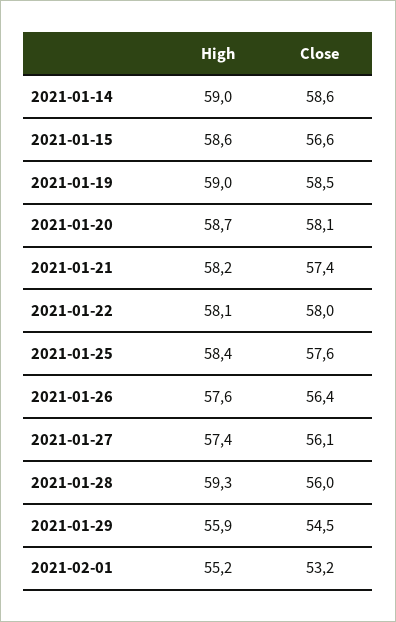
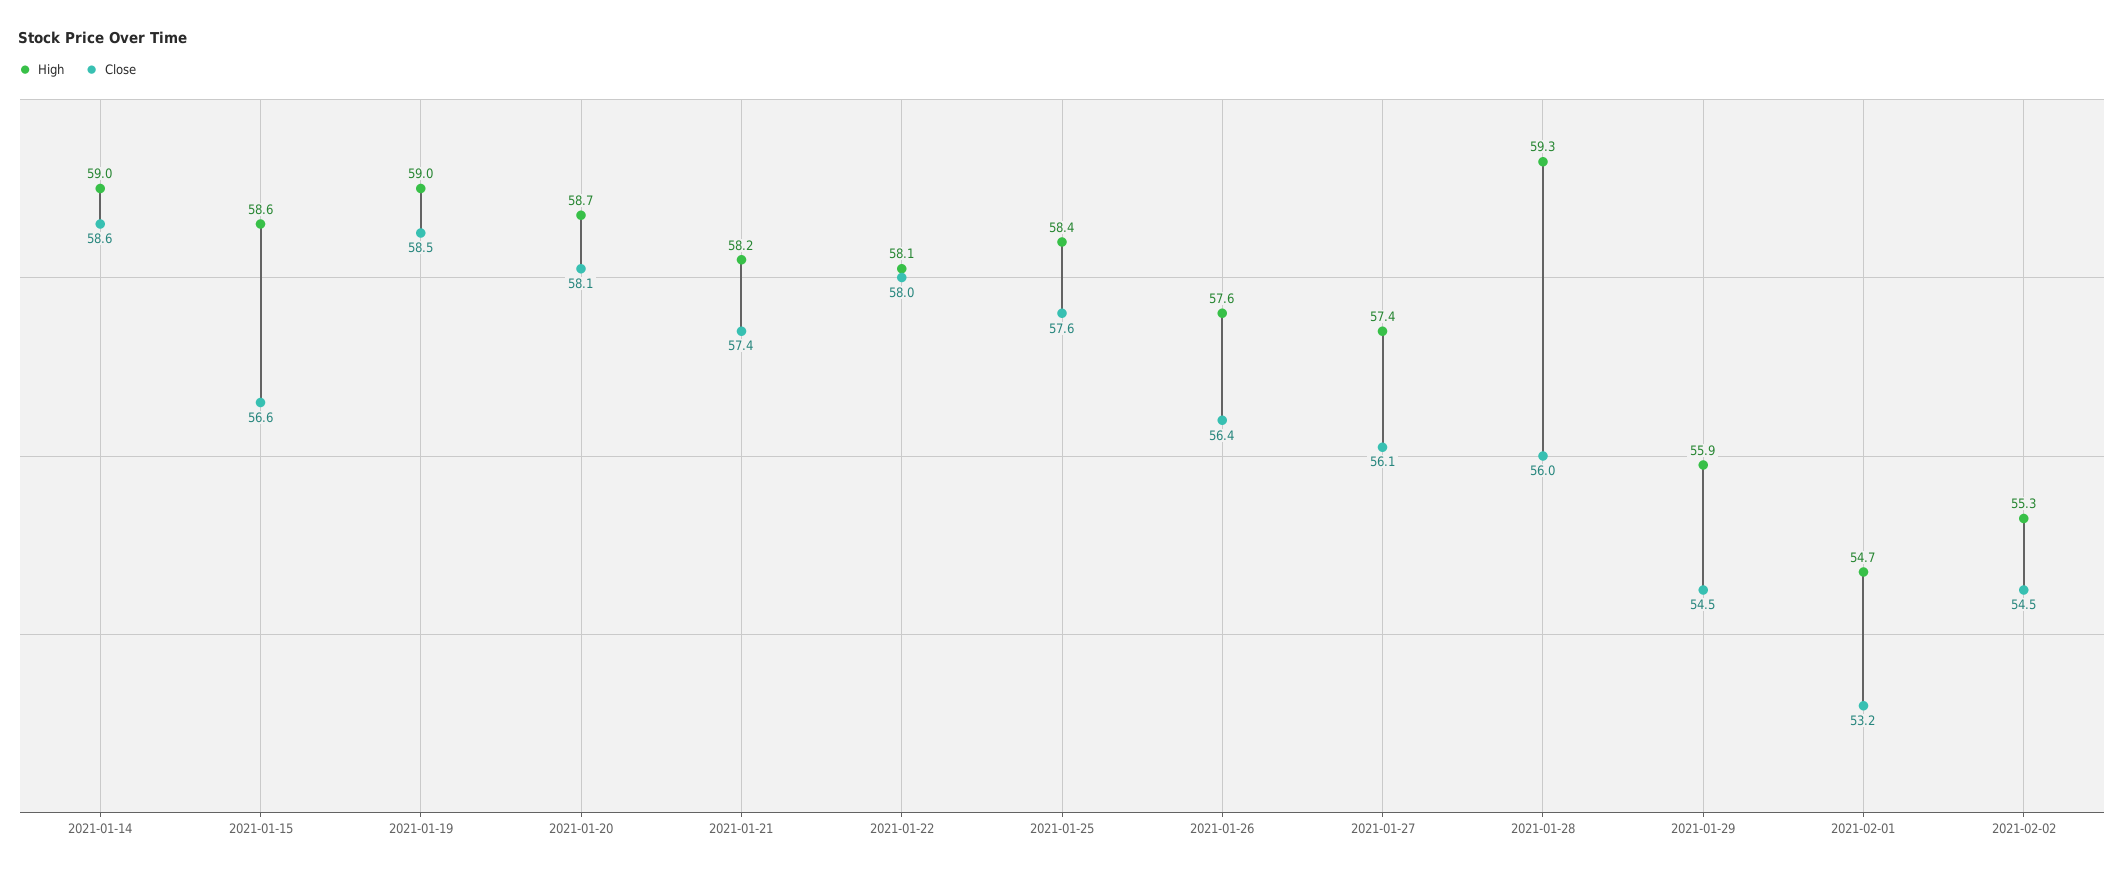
High, 2021-02-01: 55.2 -> 54.7
High, 2021-02-02: none -> 55.3
Close, 2021-02-02: none -> 54.5

